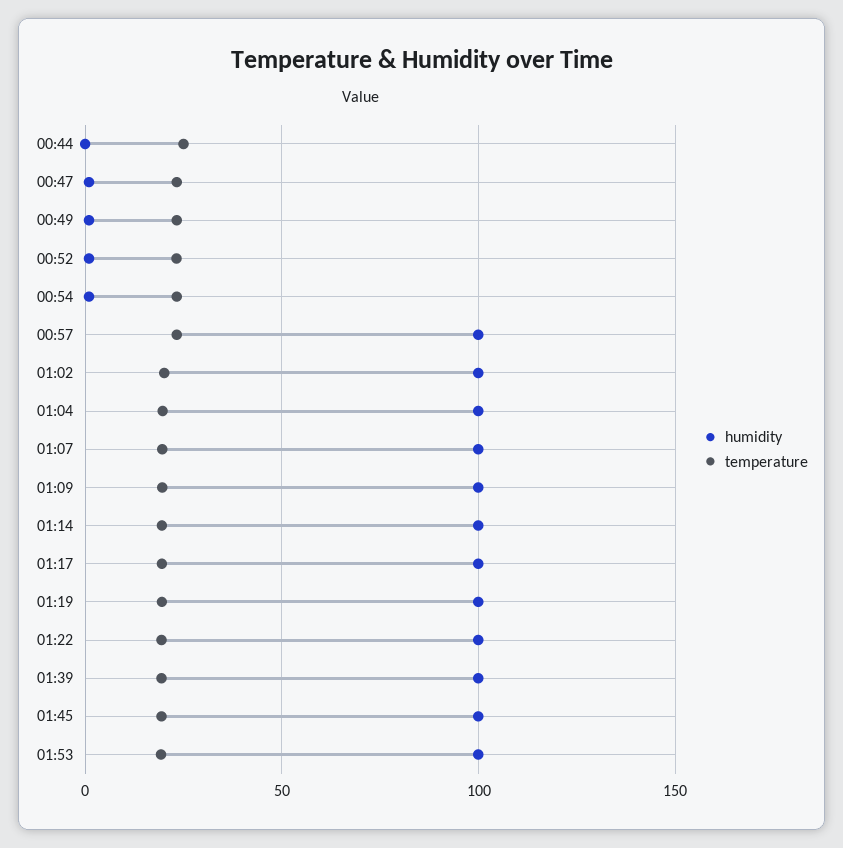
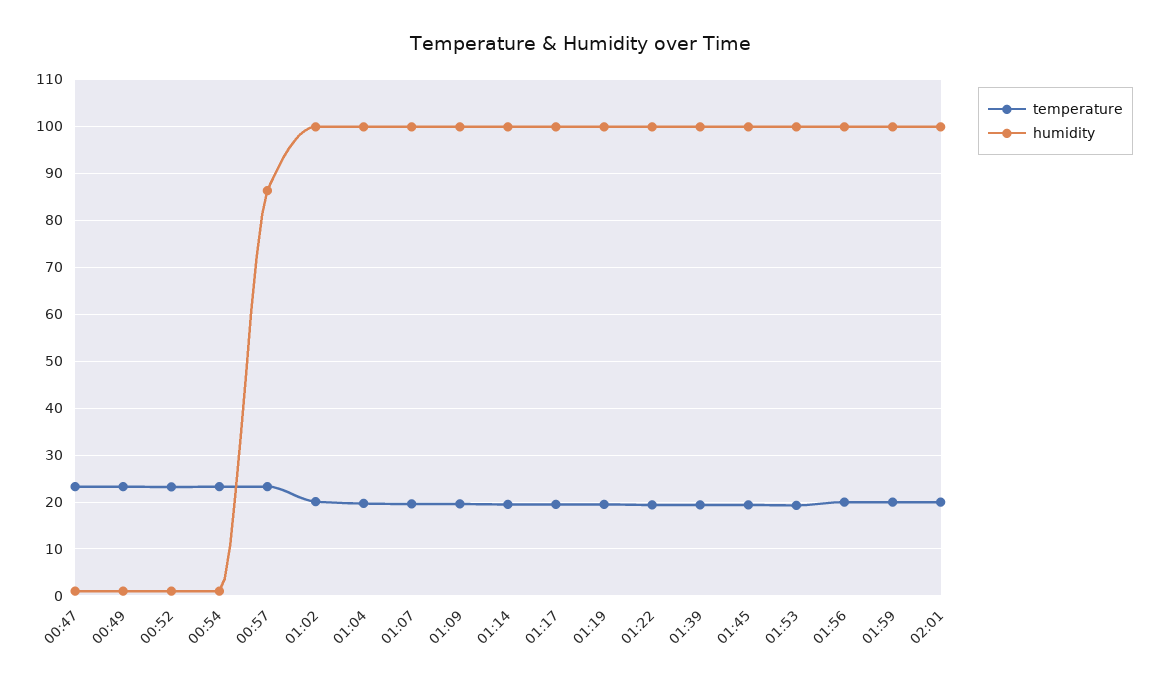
humidity, 00:44: 0 -> none
temperature, 00:44: 25 -> none
humidity, 00:57: 100 -> 86
temperature, 01:56: none -> 20
humidity, 01:56: none -> 100
temperature, 01:59: none -> 20
humidity, 01:59: none -> 100
temperature, 02:01: none -> 20
humidity, 02:01: none -> 100

